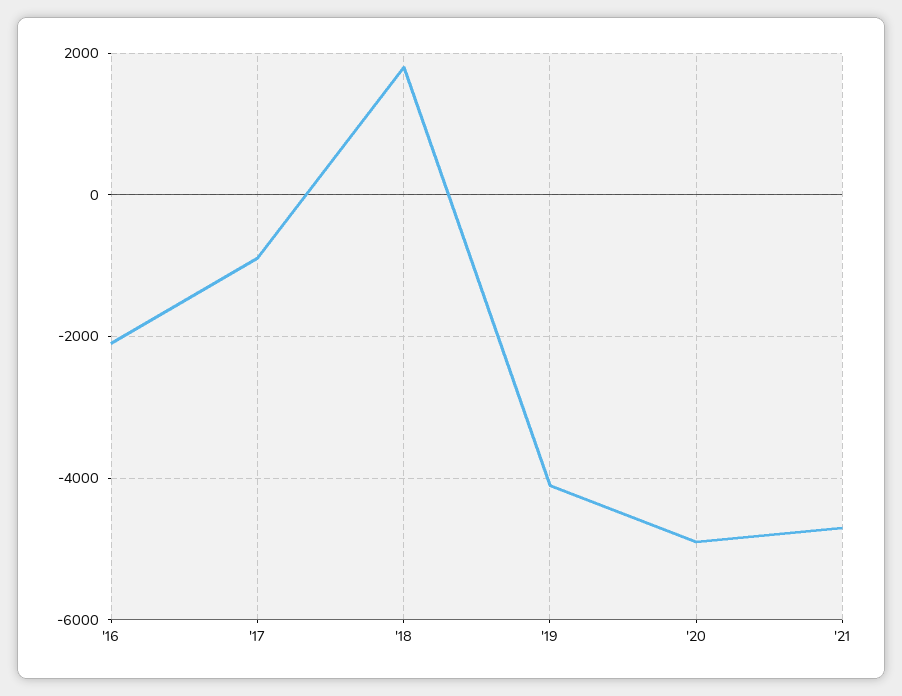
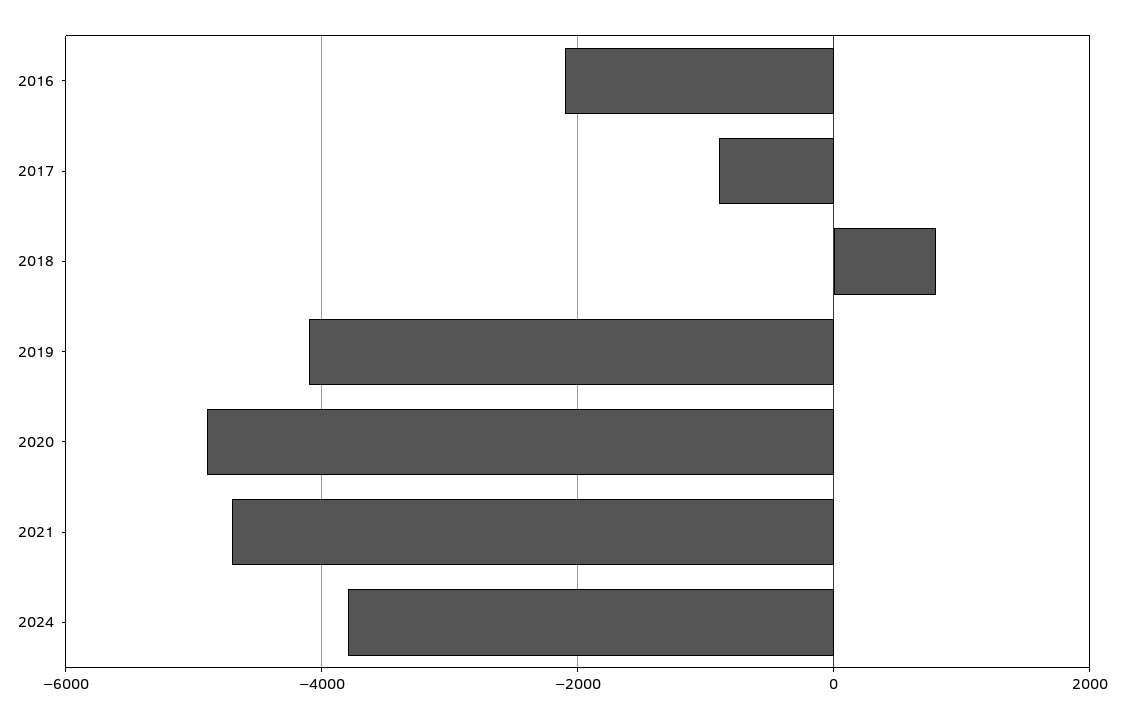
'18: 1800 -> 800
2024: none -> -3800

